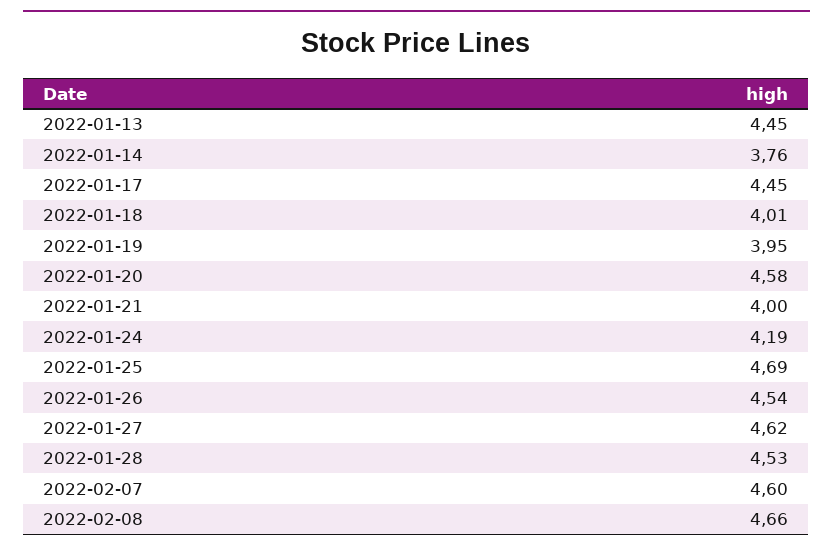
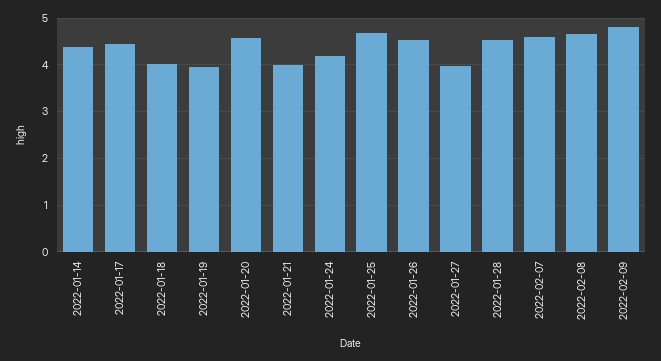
2022-01-13: 4.45 -> none
2022-01-14: 3.76 -> 4.4
2022-01-27: 4.62 -> 4
2022-02-09: none -> 4.8

